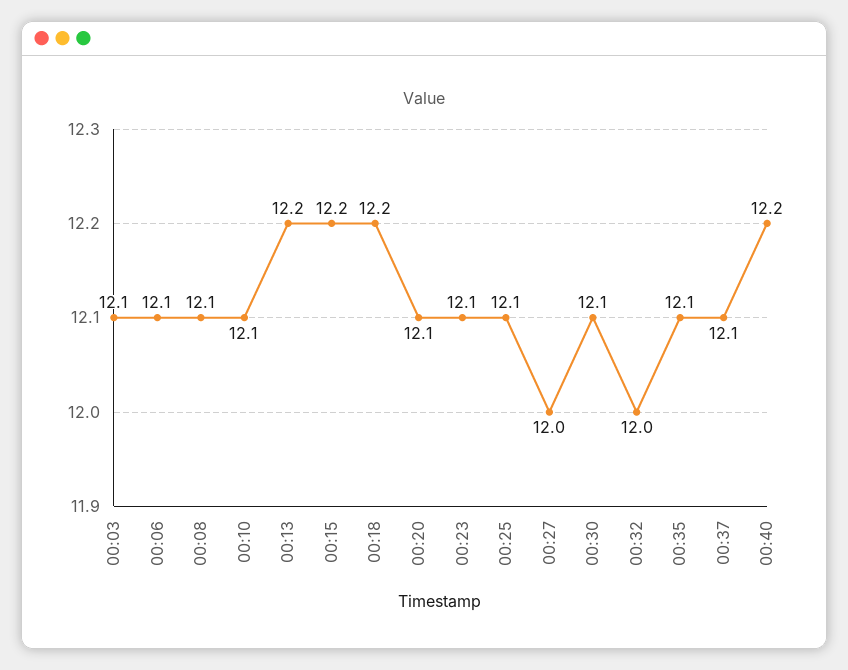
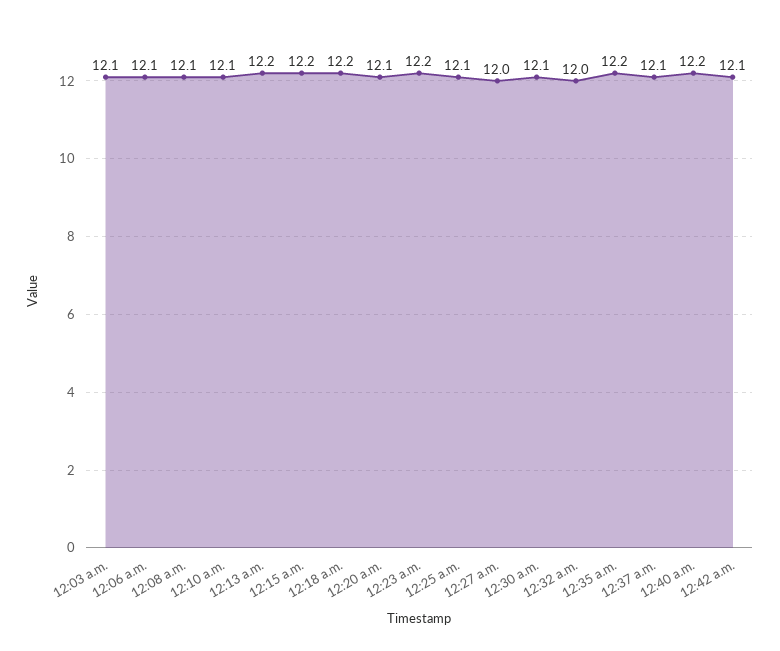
00:23: 12.1 -> 12.2
00:35: 12.1 -> 12.2
12:42 a.m.: none -> 12.1

